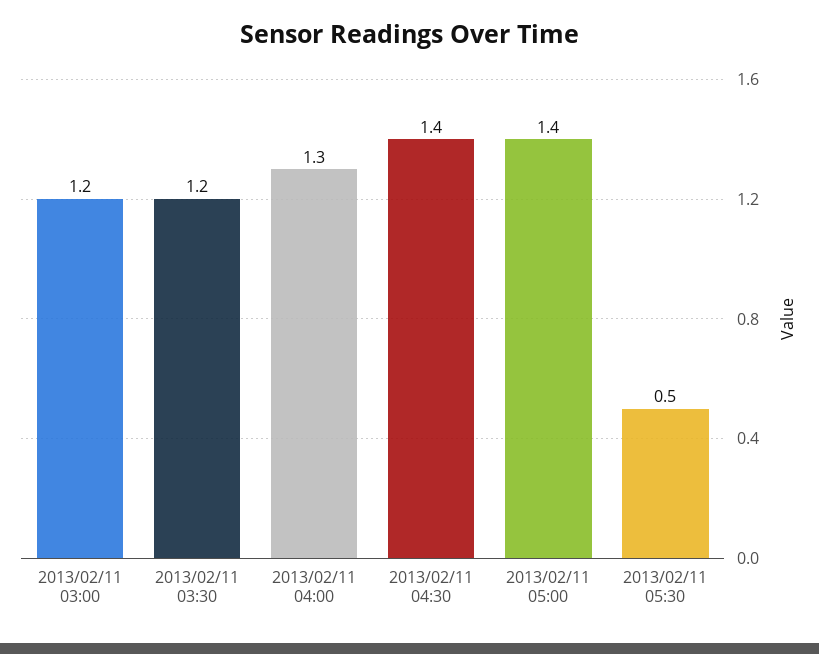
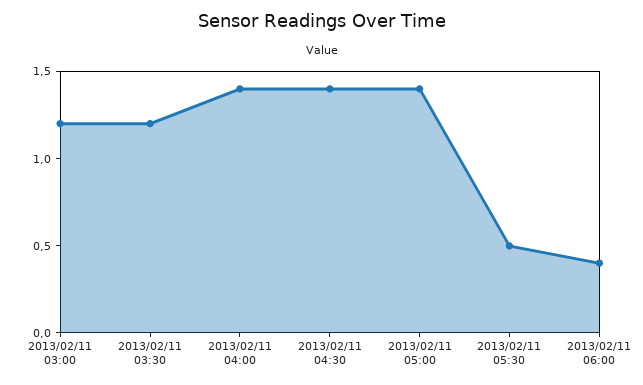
2013/02/11 04:00: 1.3 -> 1.4
2013/02/11 06:00: none -> 0.4

